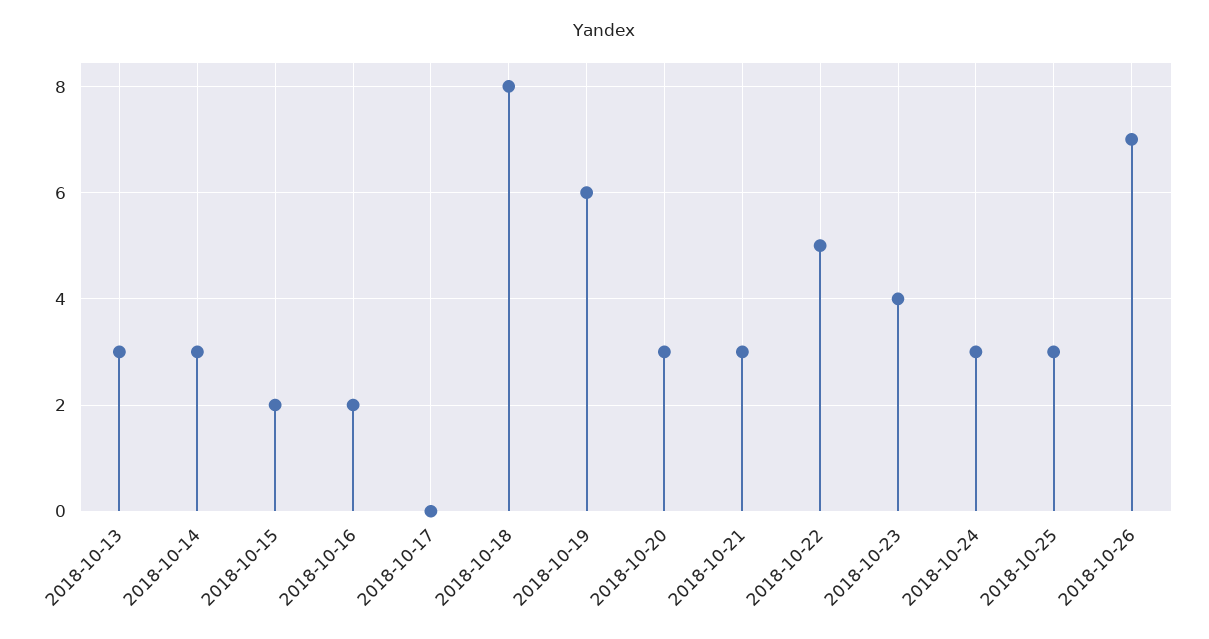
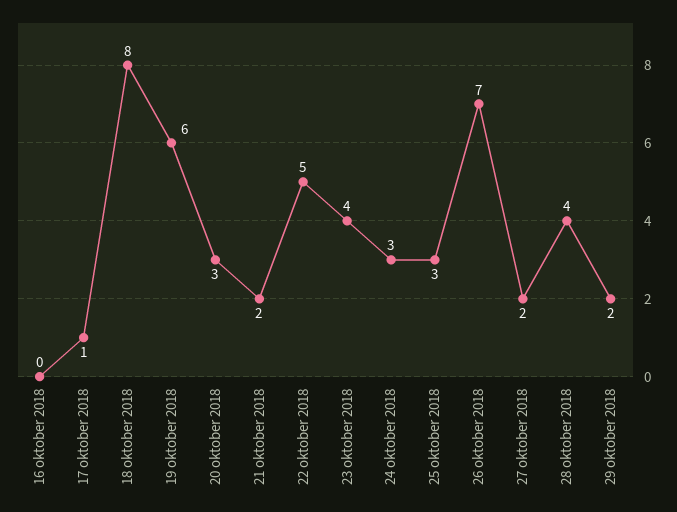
2018-10-13: 3 -> none
2018-10-14: 3 -> none
2018-10-15: 2 -> none
2018-10-16: 2 -> 0
2018-10-17: 0 -> 1
2018-10-21: 3 -> 2
27 oktober 2018: none -> 2
28 oktober 2018: none -> 4
29 oktober 2018: none -> 2

